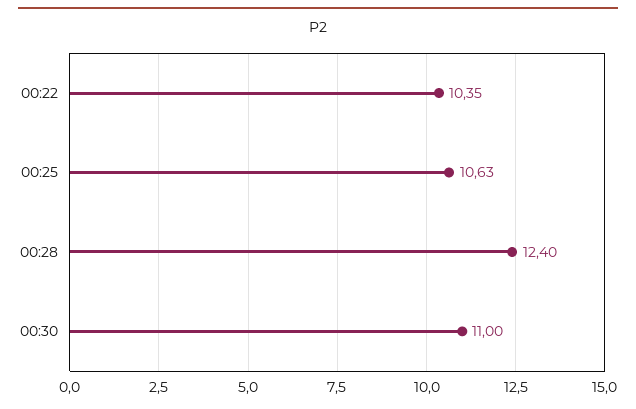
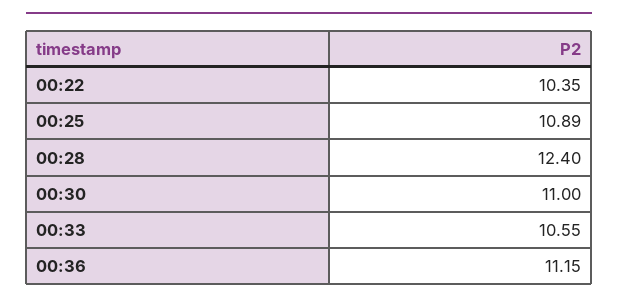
00:25: 10.63 -> 10.89
00:33: none -> 10.55
00:36: none -> 11.15

